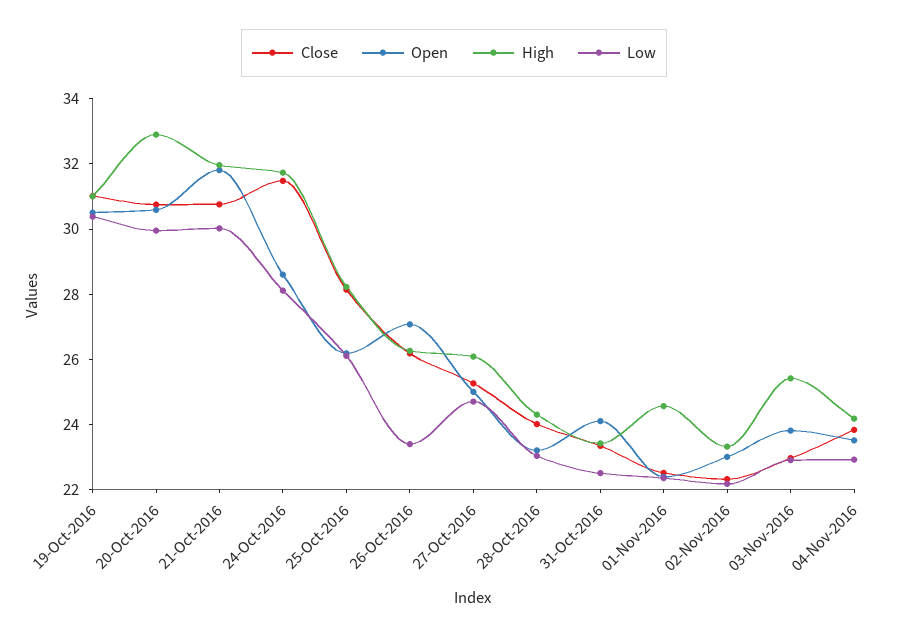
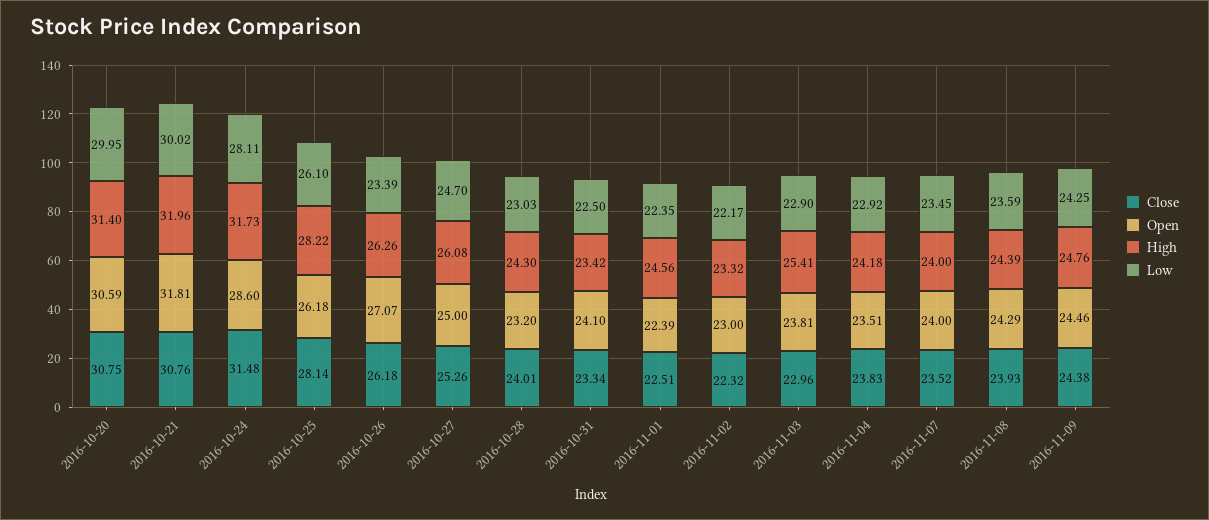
Close, 19-Oct-2016: 31 -> none
Open, 19-Oct-2016: 30.5 -> none
High, 19-Oct-2016: 31 -> none
Low, 19-Oct-2016: 30.5 -> none
High, 20-Oct-2016: 33 -> 31.4
Close, 2016-11-07: none -> 23.52
Open, 2016-11-07: none -> 24
High, 2016-11-07: none -> 24
Low, 2016-11-07: none -> 23.45
Close, 2016-11-08: none -> 23.93
Open, 2016-11-08: none -> 24.29
High, 2016-11-08: none -> 24.39
Low, 2016-11-08: none -> 23.59
Close, 2016-11-09: none -> 24.38
Open, 2016-11-09: none -> 24.46
High, 2016-11-09: none -> 24.76
Low, 2016-11-09: none -> 24.25

